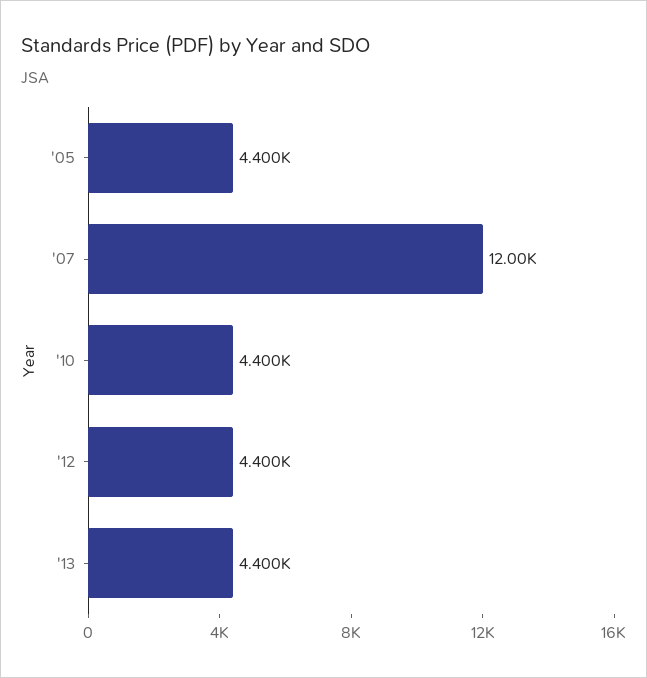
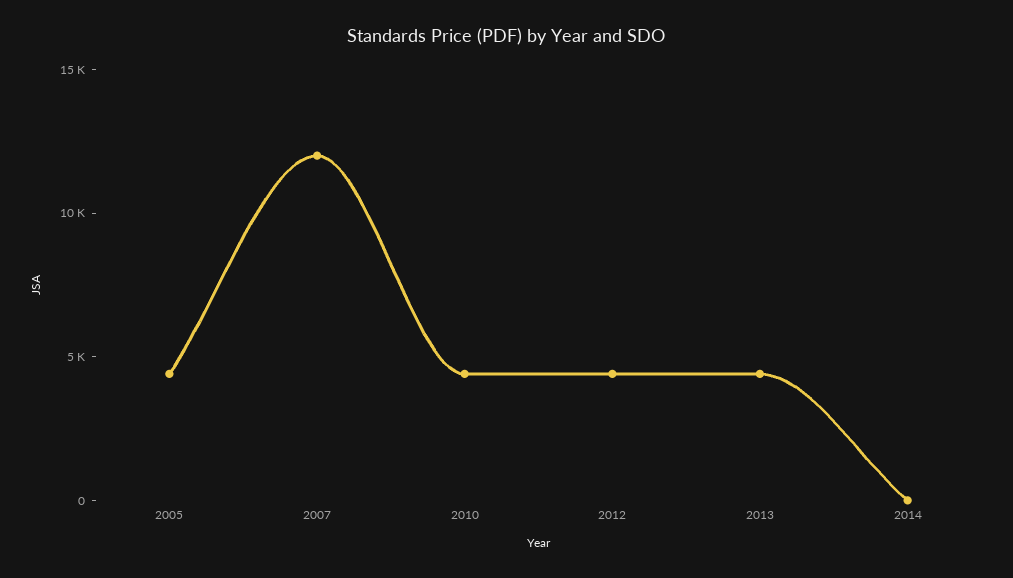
2014: none -> 0

